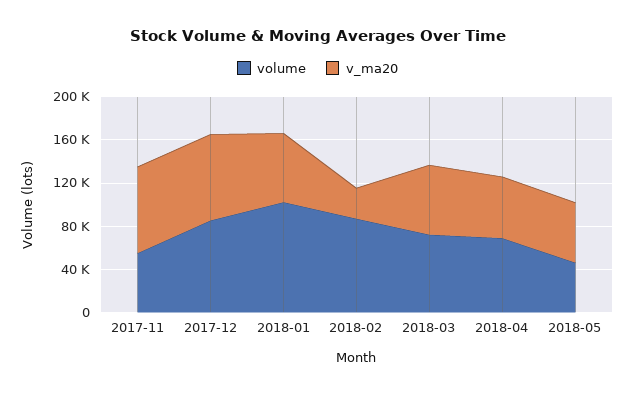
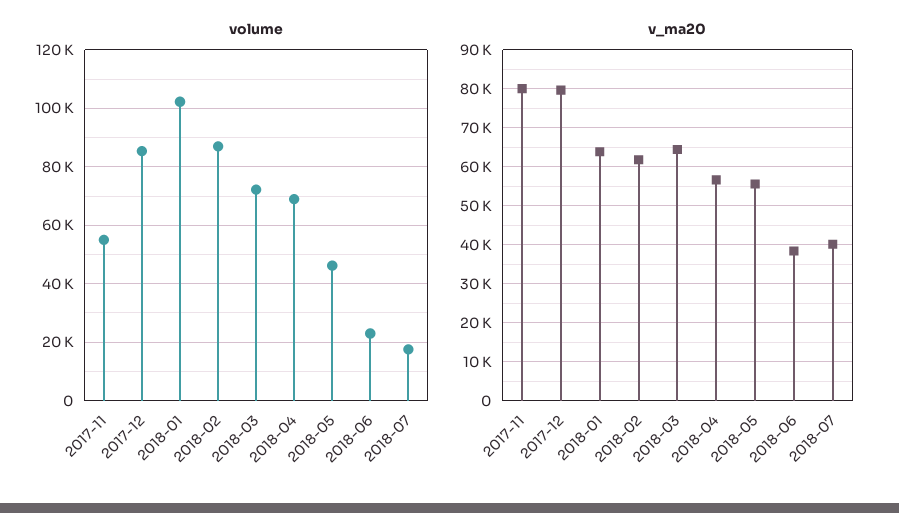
v_ma20, 2018-02: 30000 -> 62000
volume, 2018-06: none -> 22500
volume, 2018-07: none -> 17500
v_ma20, 2018-06: none -> 38000
v_ma20, 2018-07: none -> 40000

